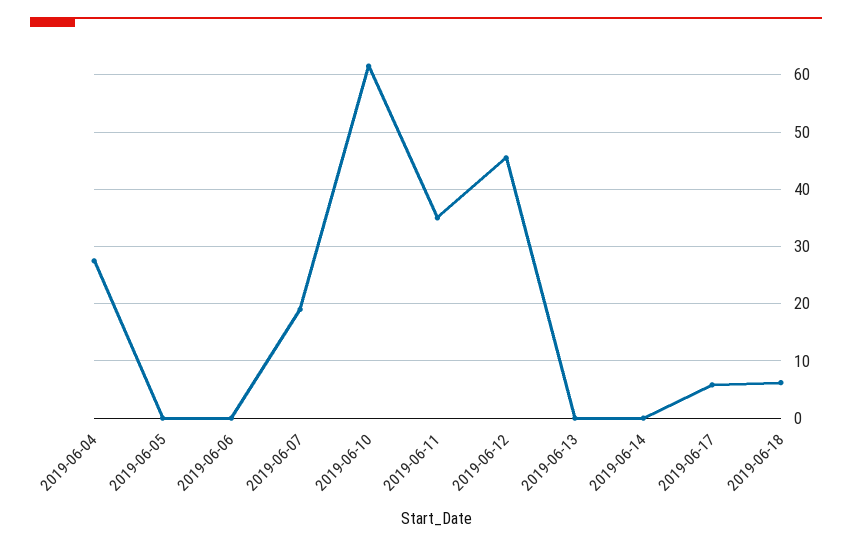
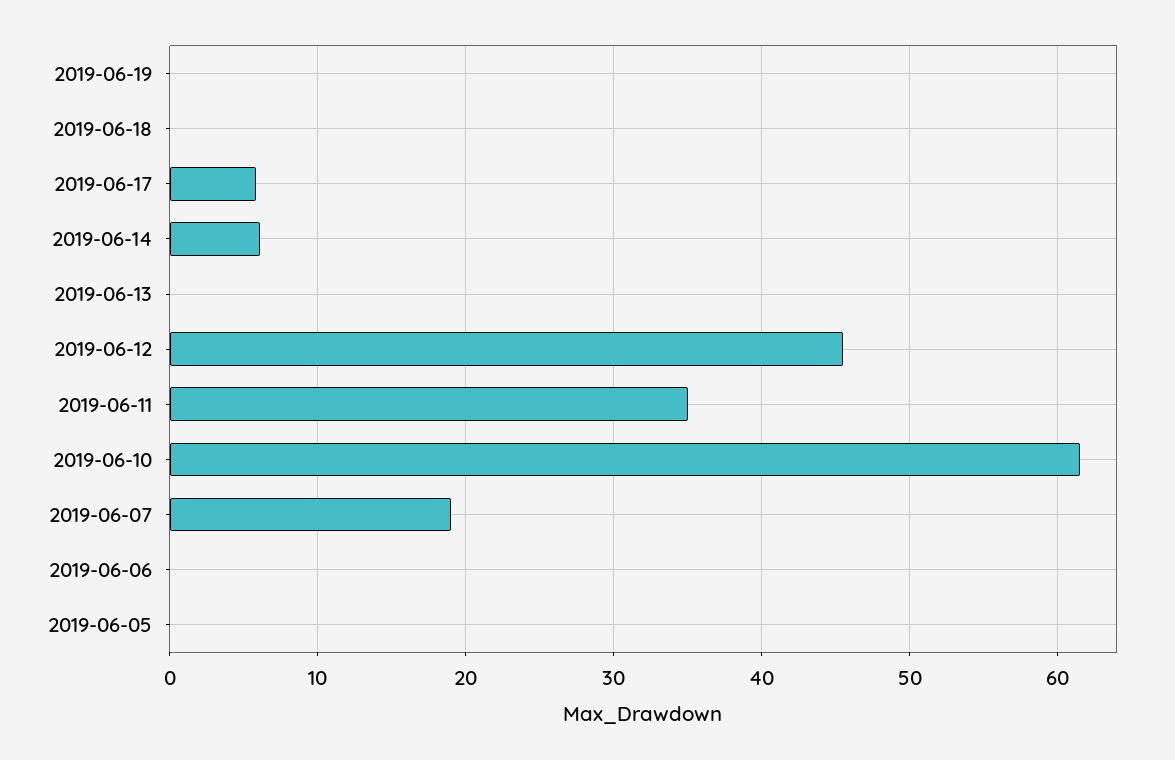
2019-06-04: 28 -> none
2019-06-14: 0 -> 6
2019-06-18: 6 -> 0
2019-06-19: none -> 0

